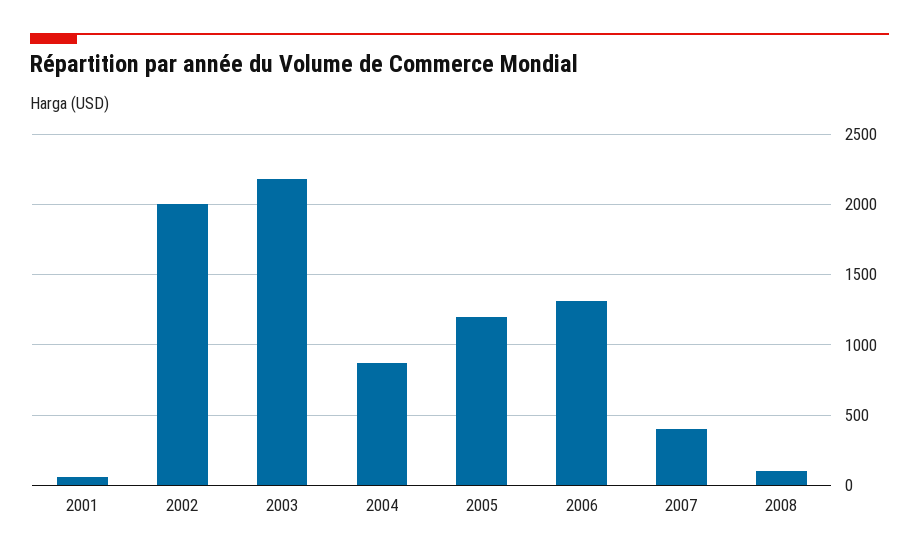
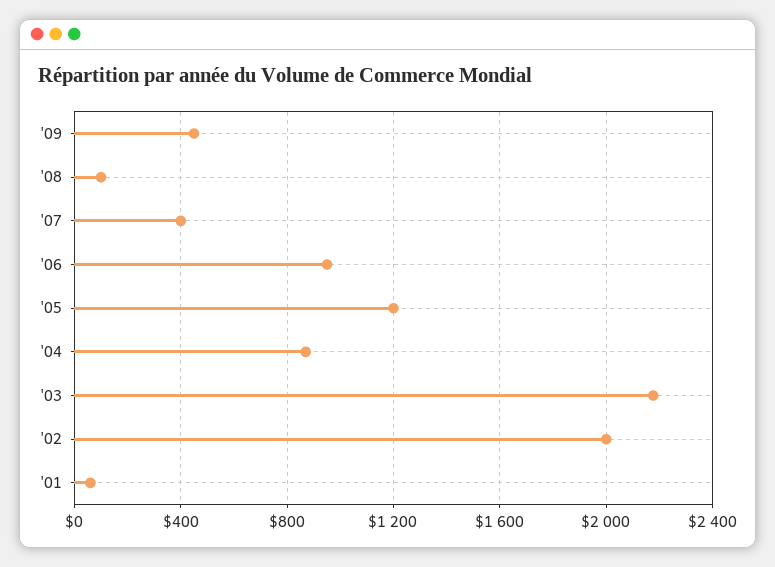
2006: 1300 -> 950
'09: none -> 450

